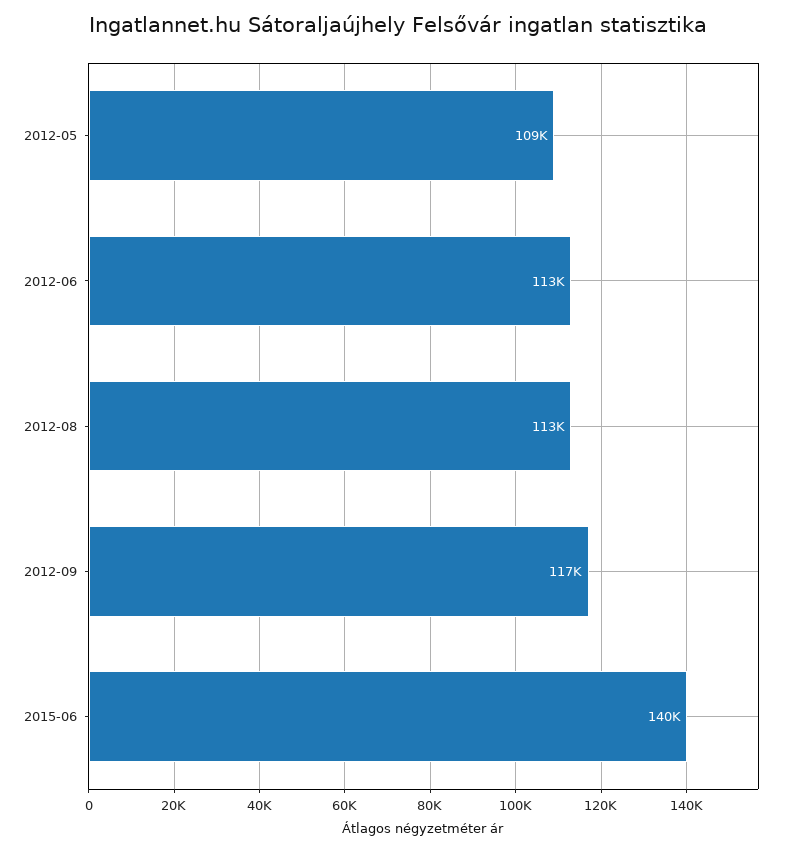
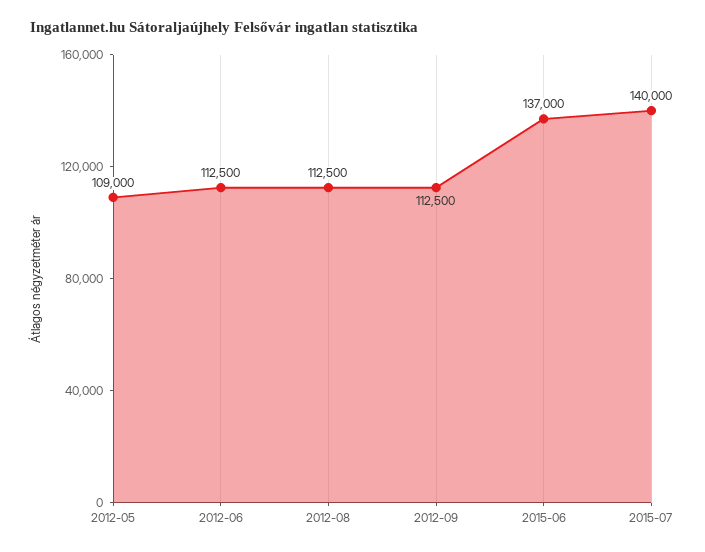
2012-09: 117000 -> 112500
2015-06: 140000 -> 137000
2015-07: none -> 140000

